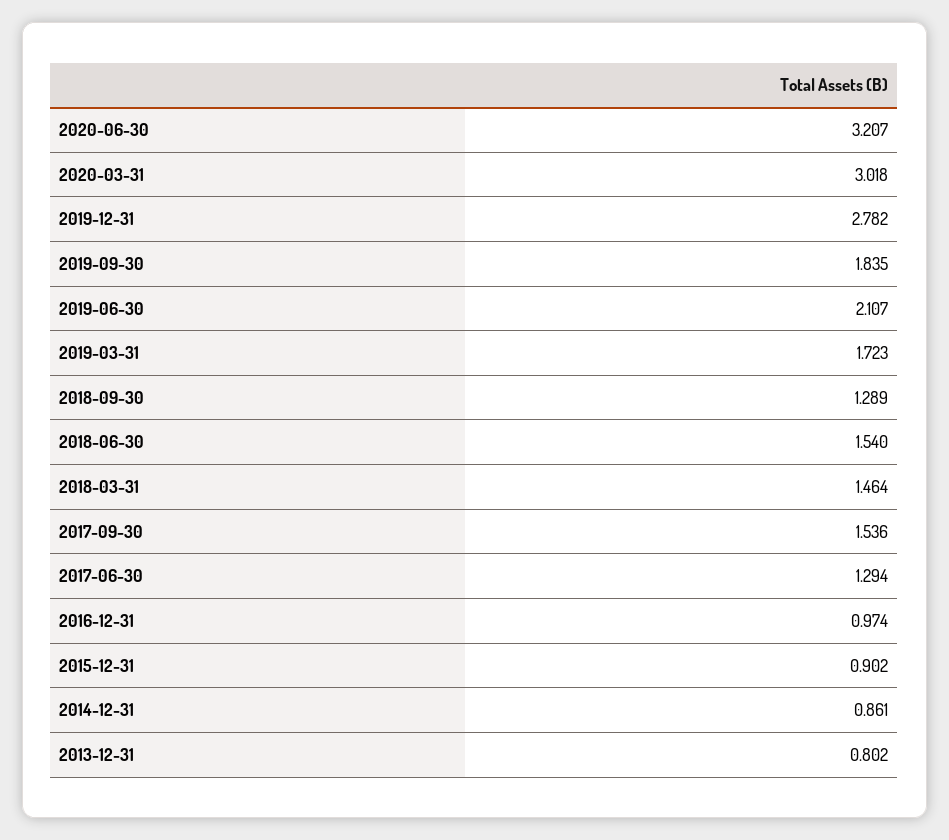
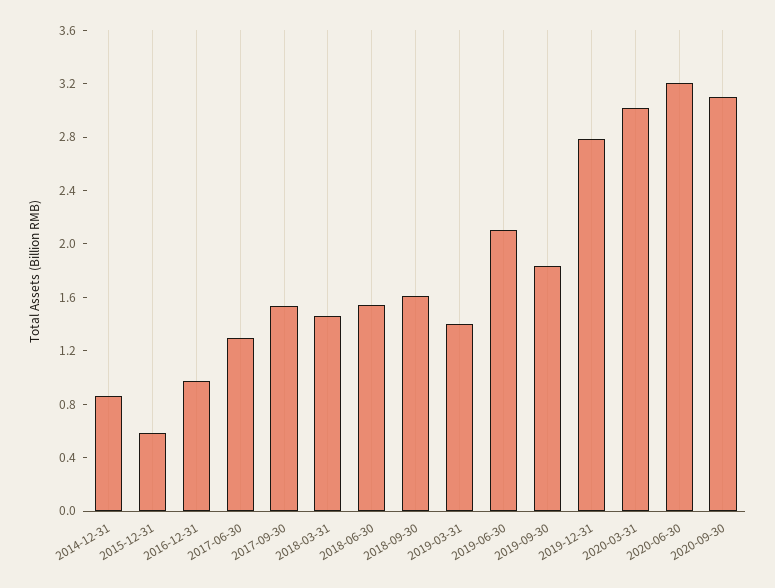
2019-03-31: 1.723 -> 1.4
2018-09-30: 1.289 -> 1.6
2015-12-31: 0.902 -> 0.6
2013-12-31: 0.802 -> none
2020-09-30: none -> 3.1

